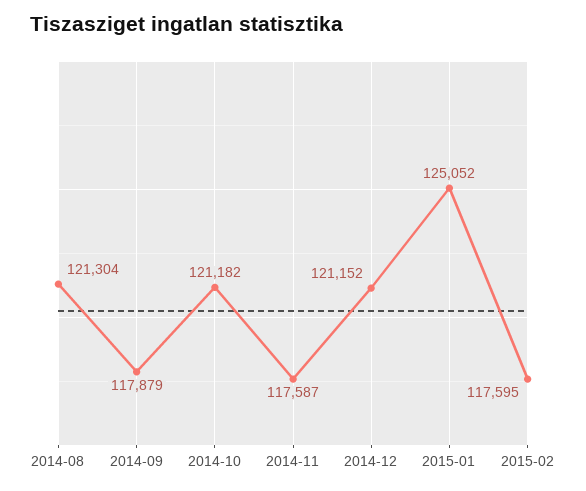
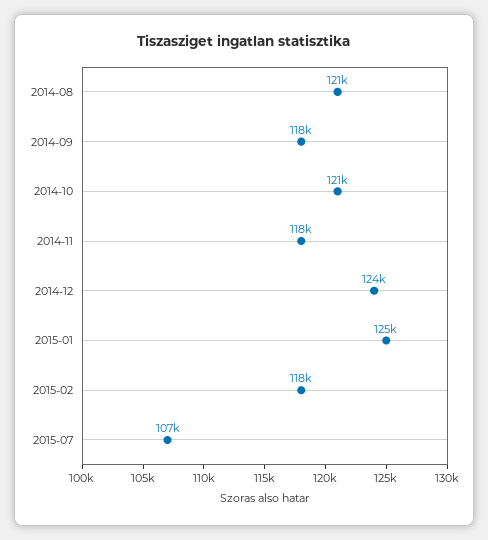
2014-12: 121152 -> 124000
2015-07: none -> 107000

